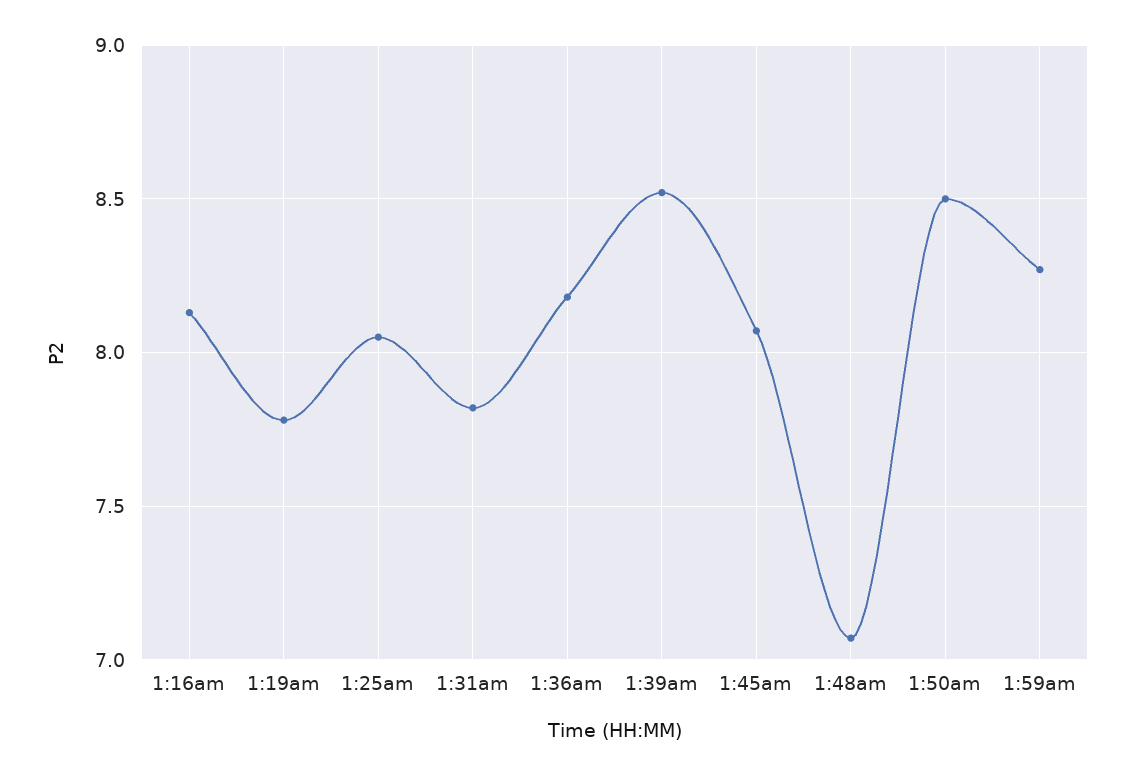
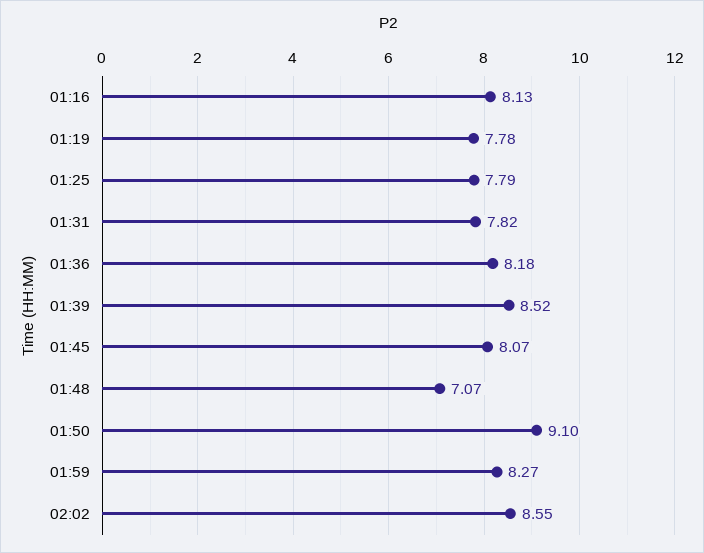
1:25am: 8.05 -> 7.79
1:50am: 8.5 -> 9.1
02:02: none -> 8.55

